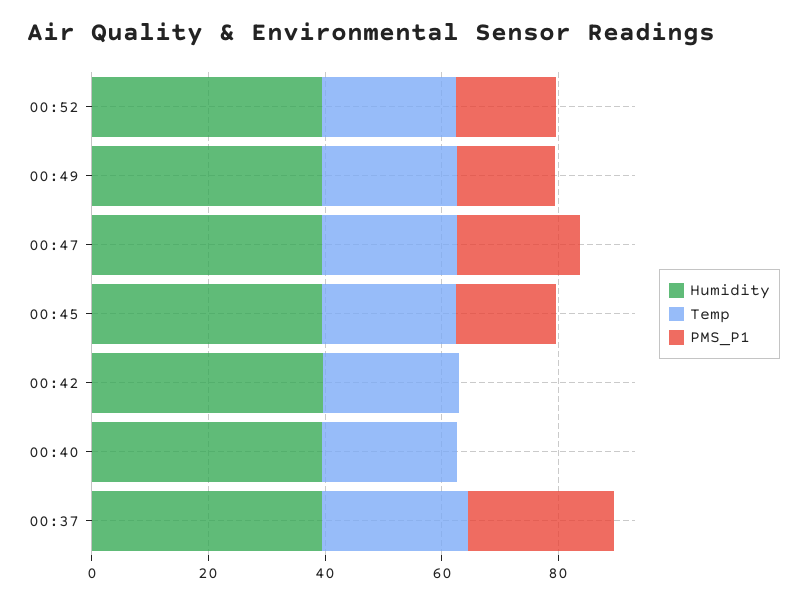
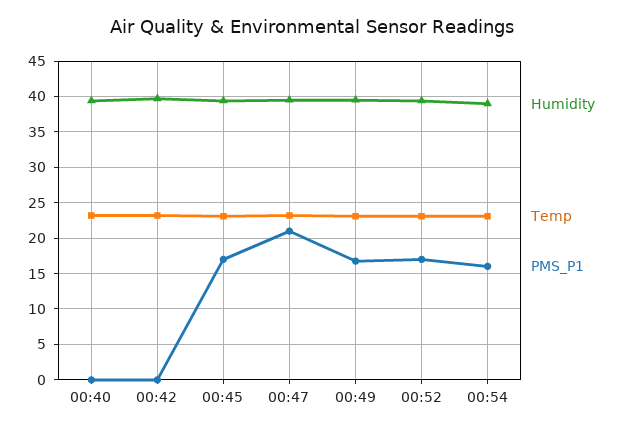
Humidity, 00:37: 40 -> none
Temp, 00:37: 25 -> none
PMS_P1, 00:37: 25 -> none
Humidity, 00:54: none -> 39
Temp, 00:54: none -> 23
PMS_P1, 00:54: none -> 16

